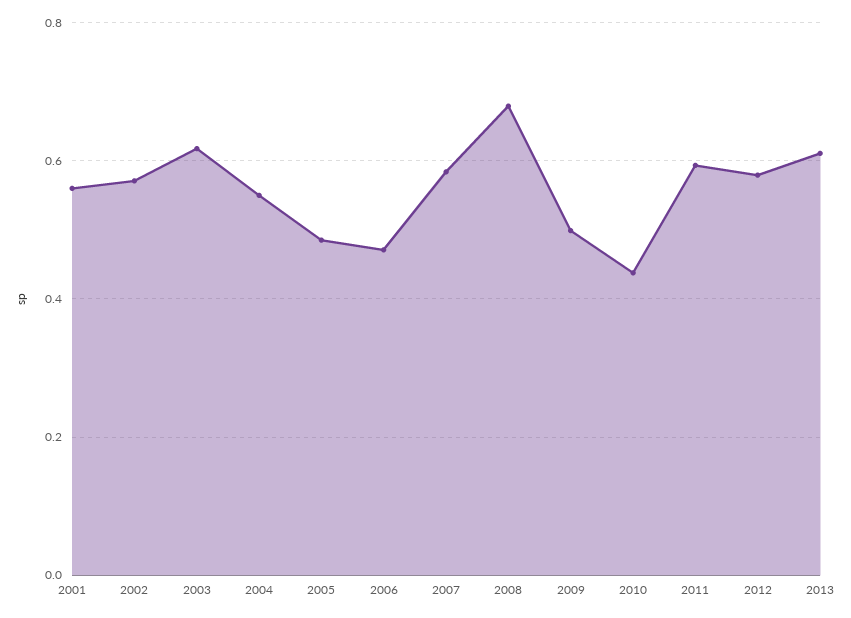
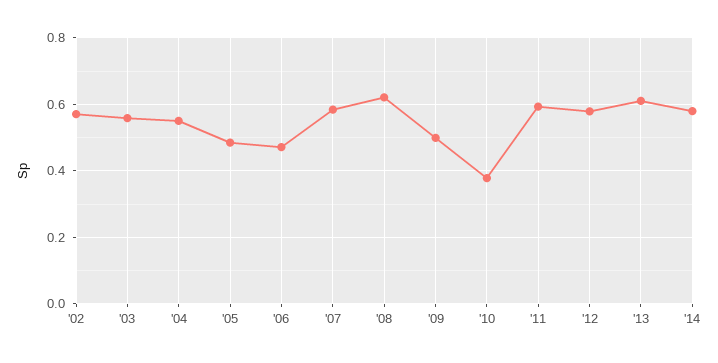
2001: 0.56 -> none
2003: 0.62 -> 0.56
2008: 0.68 -> 0.62
2010: 0.44 -> 0.38
'14: none -> 0.58

